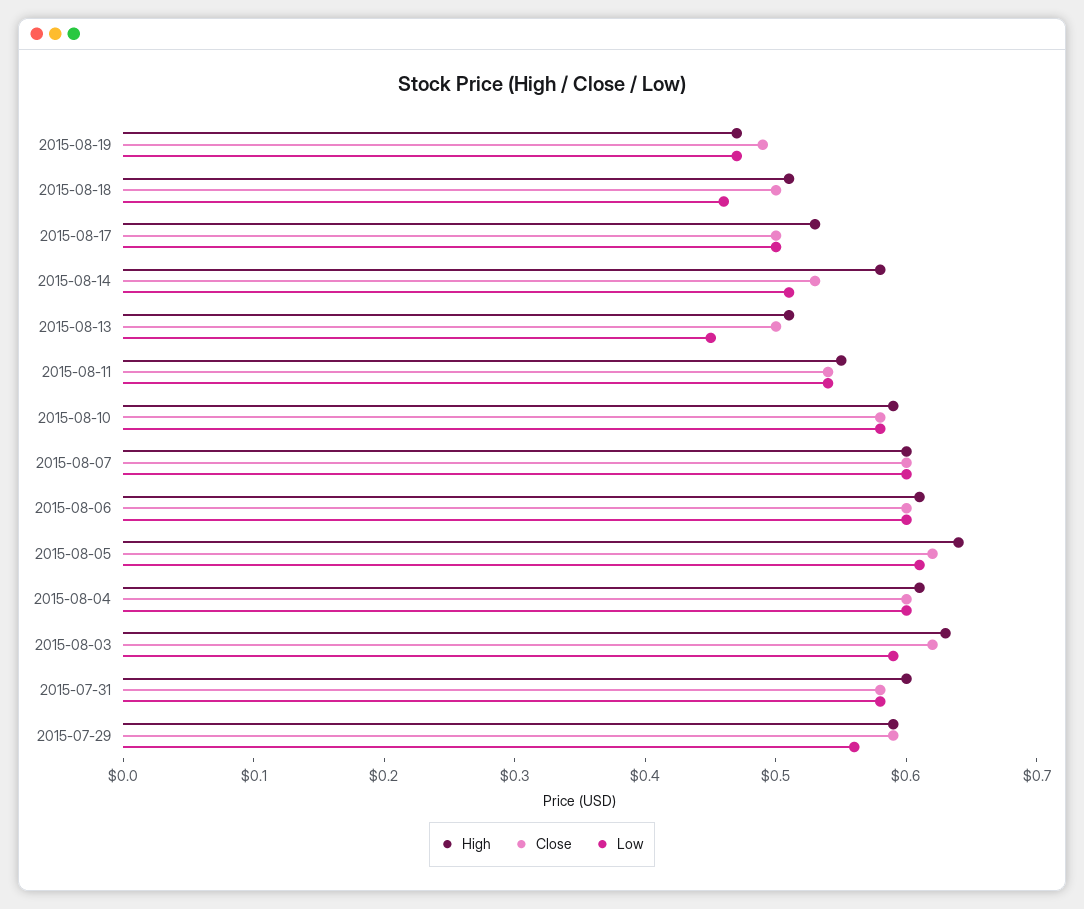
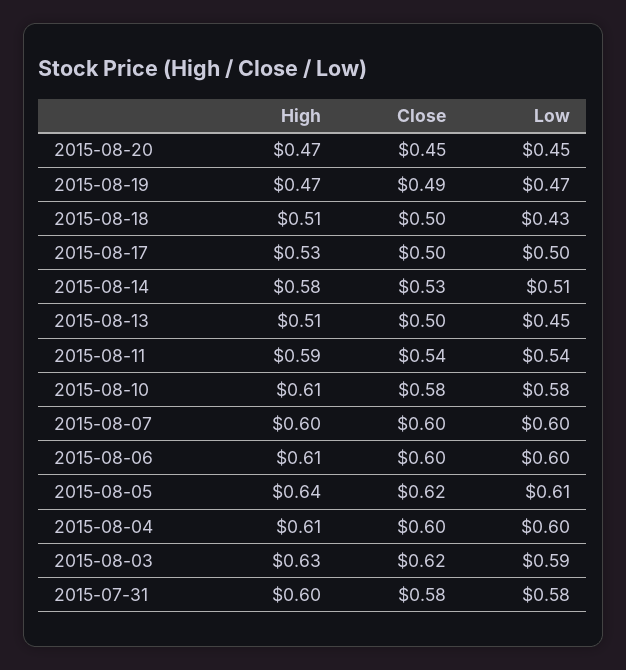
Low, 2015-08-18: 0.46 -> 0.43
High, 2015-08-11: 0.55 -> 0.59
High, 2015-08-10: 0.59 -> 0.61
High, 2015-07-29: 0.59 -> none
Close, 2015-07-29: 0.59 -> none
Low, 2015-07-29: 0.56 -> none
High, 2015-08-20: none -> 0.47
Close, 2015-08-20: none -> 0.45
Low, 2015-08-20: none -> 0.45

